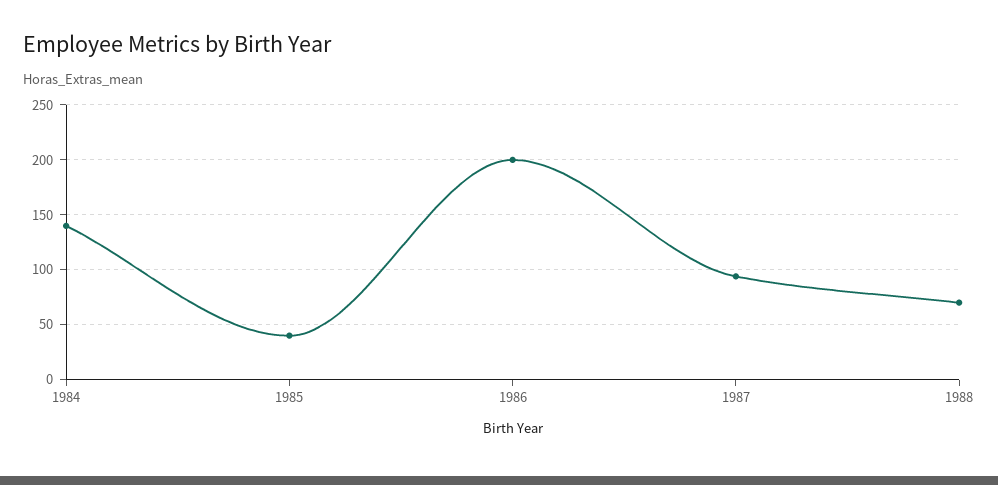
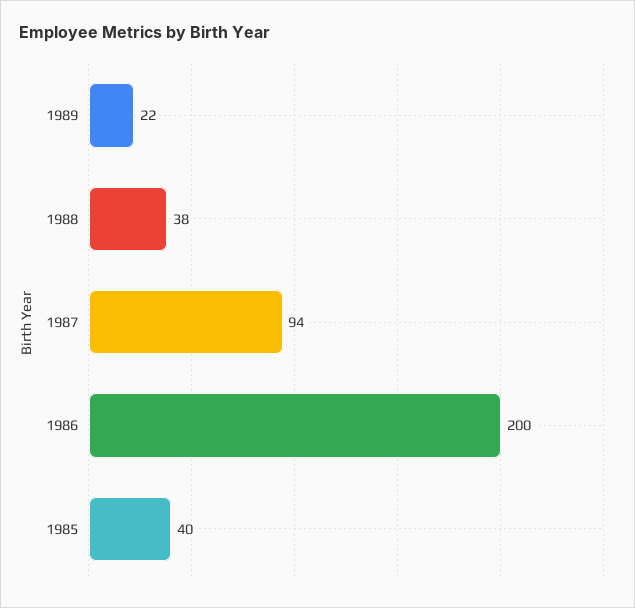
1984: 140 -> none
1988: 70 -> 38
1989: none -> 22

